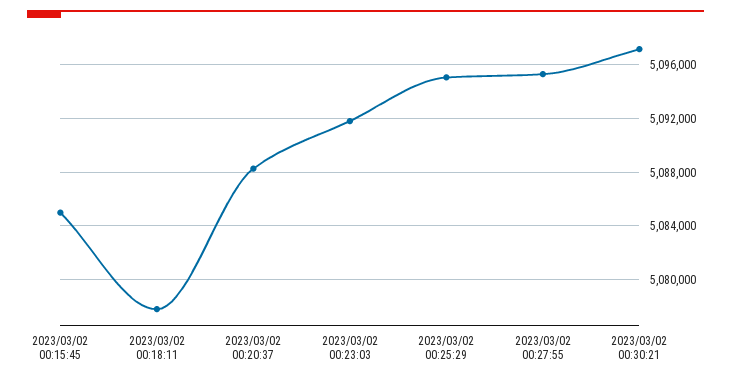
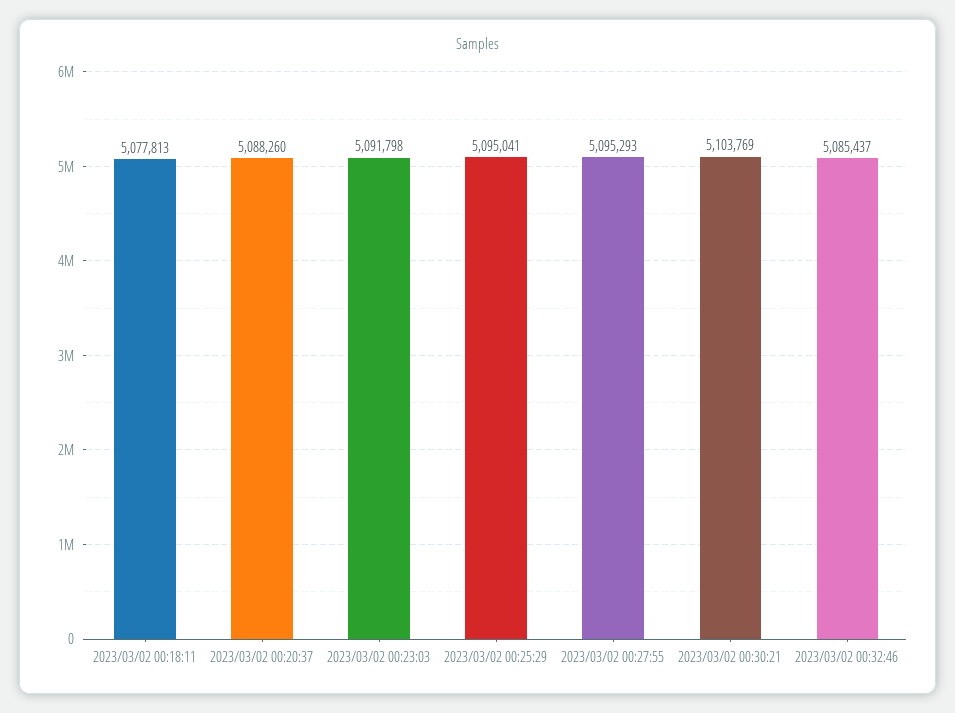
2023/03/02 00:15:45: 5085000 -> none
2023/03/02 00:30:21: 5097000 -> 5103769
2023/03/02 00:32:46: none -> 5085437

